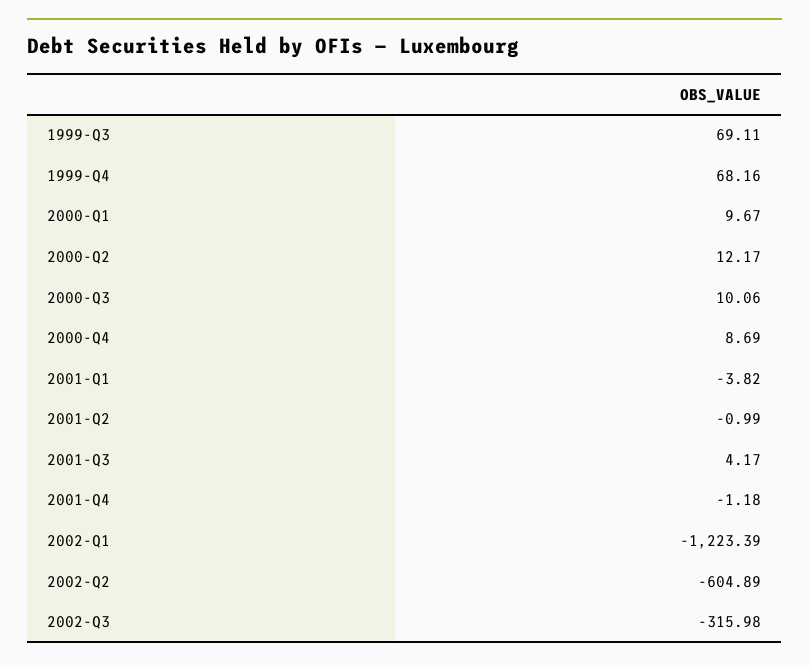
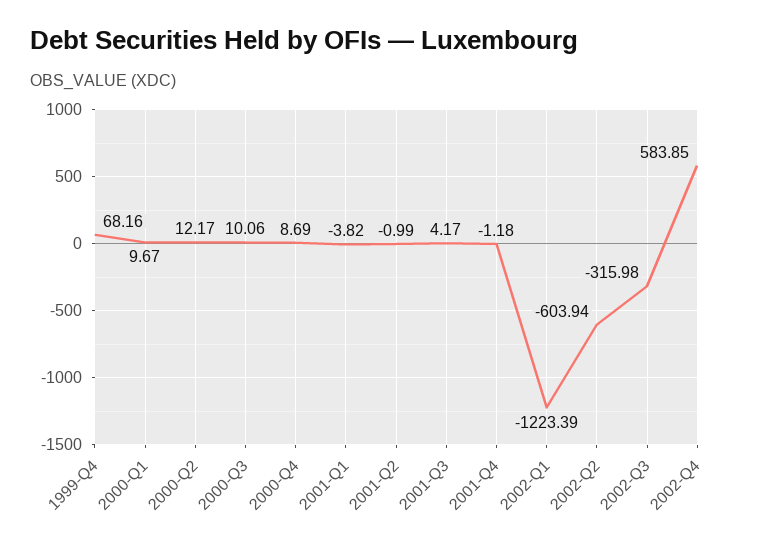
1999-Q3: 69.11 -> none
2002-Q2: -604.89 -> -603.94
2002-Q4: none -> 583.85

